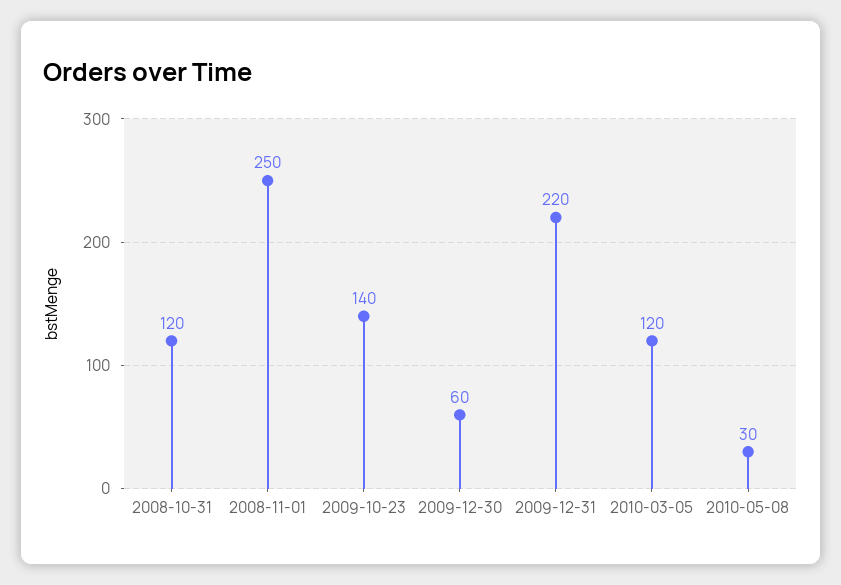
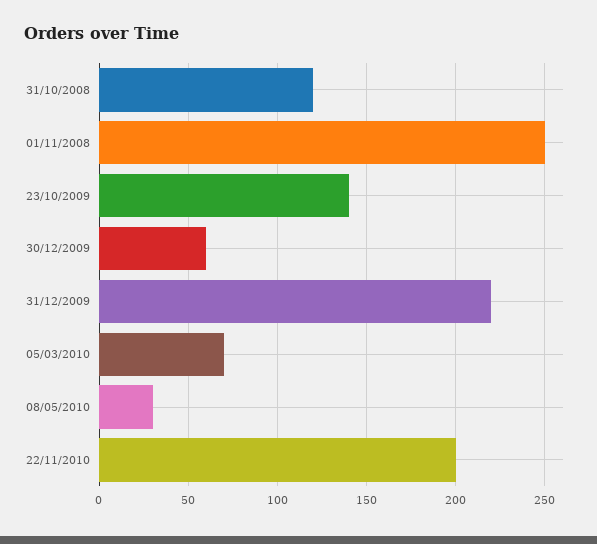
2010-03-05: 120 -> 70
22/11/2010: none -> 200

